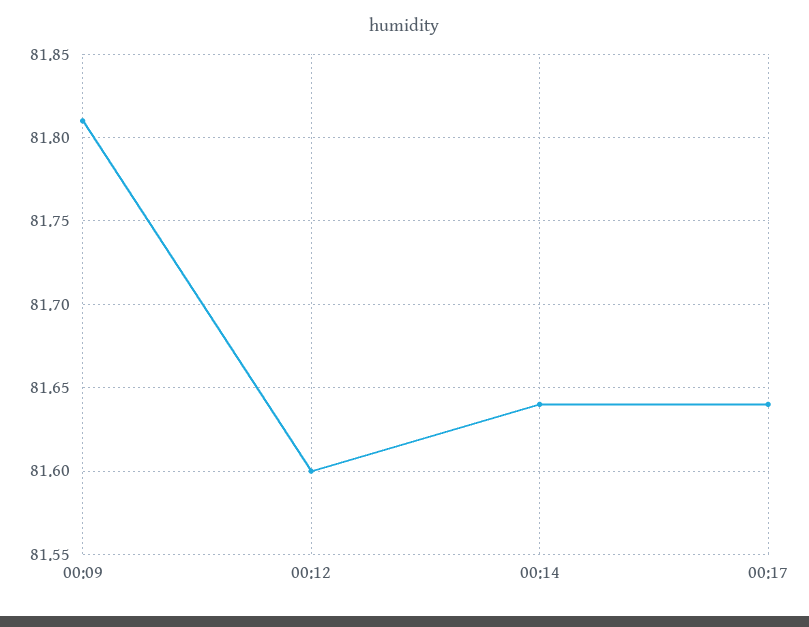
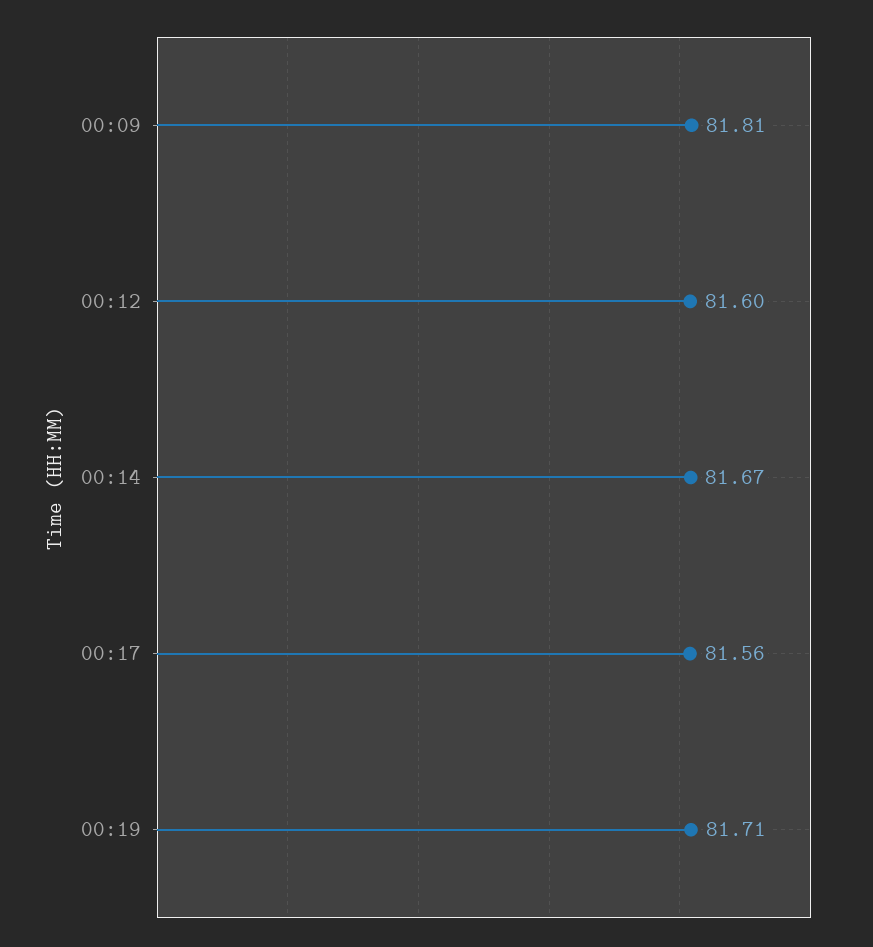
00:14: 81.64 -> 81.67
00:17: 81.64 -> 81.56
00:19: none -> 81.71

